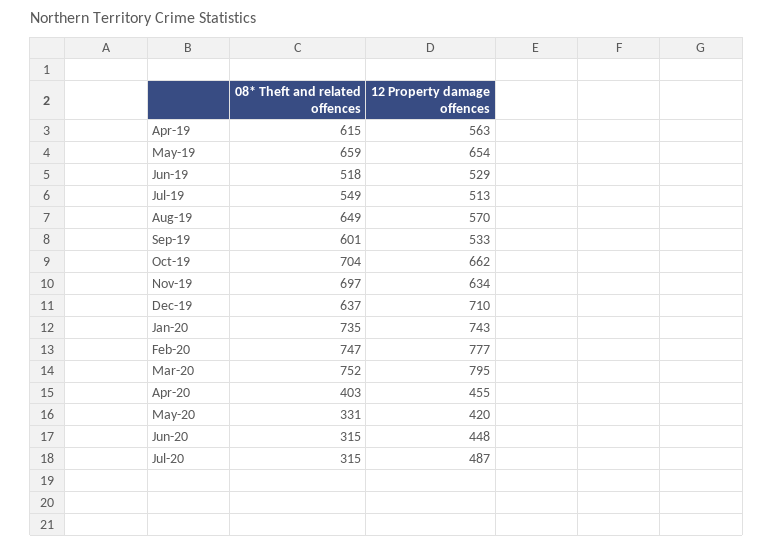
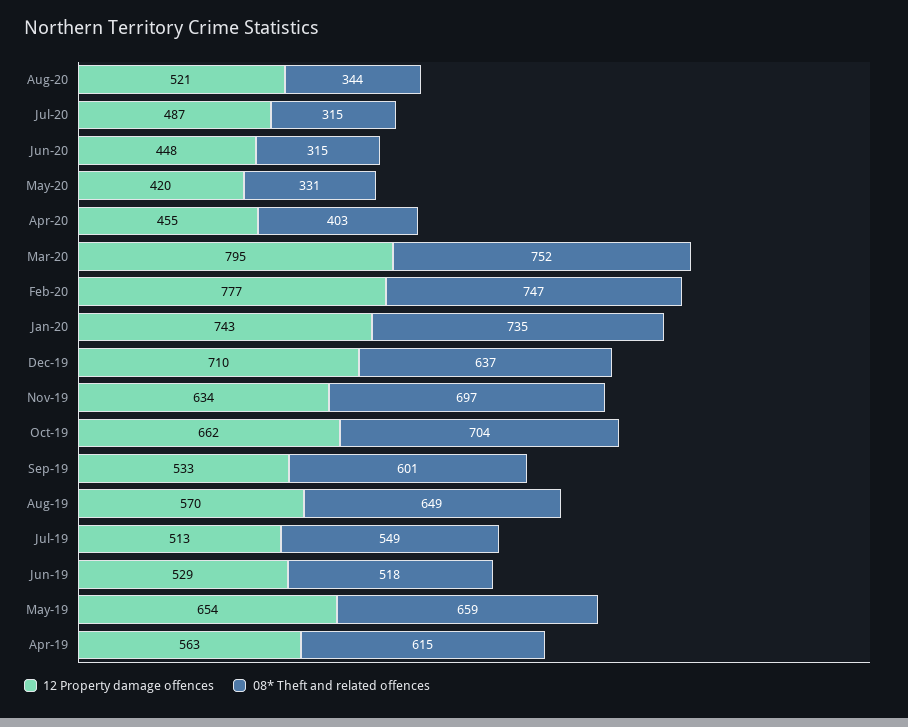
12 Property damage offences, Aug-20: none -> 521
08* Theft and related offences, Aug-20: none -> 344

